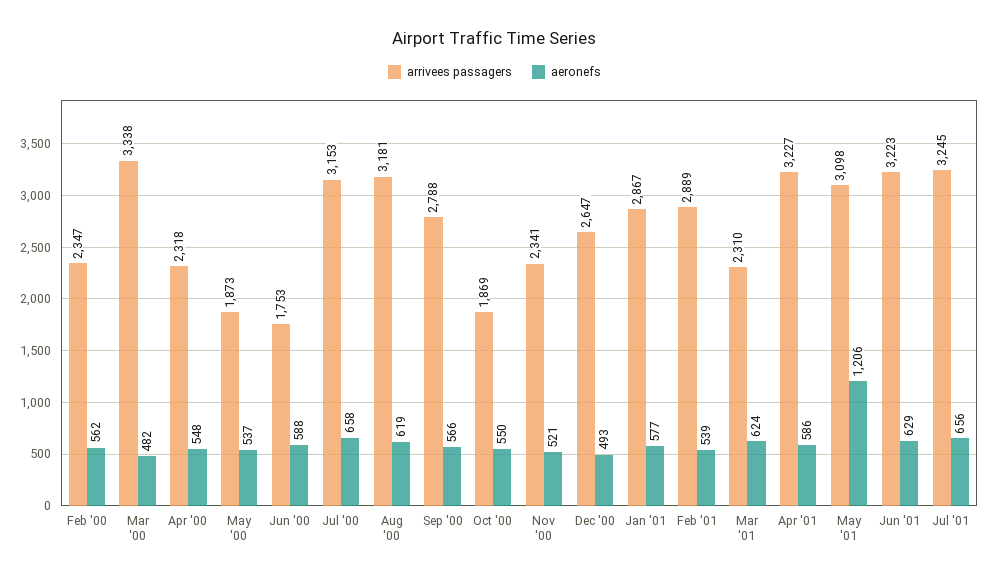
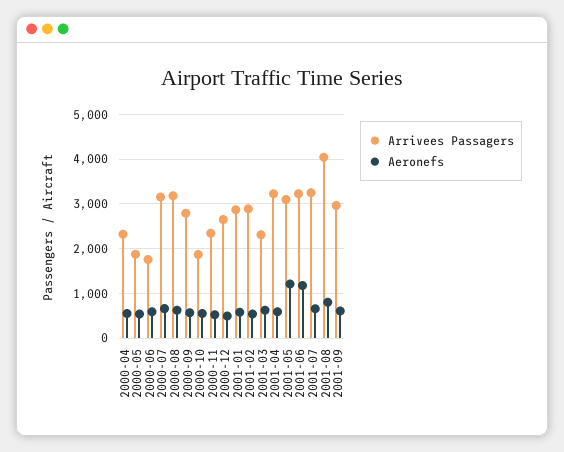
arrivees passagers, Feb '00: 2347 -> none
aeronefs, Feb '00: 562 -> none
arrivees passagers, Mar '00: 3338 -> none
aeronefs, Mar '00: 482 -> none
aeronefs, Jun '01: 629 -> 1200
arrivees passagers, 2001-08: none -> 4000
aeronefs, 2001-08: none -> 800
arrivees passagers, 2001-09: none -> 3000
aeronefs, 2001-09: none -> 600

